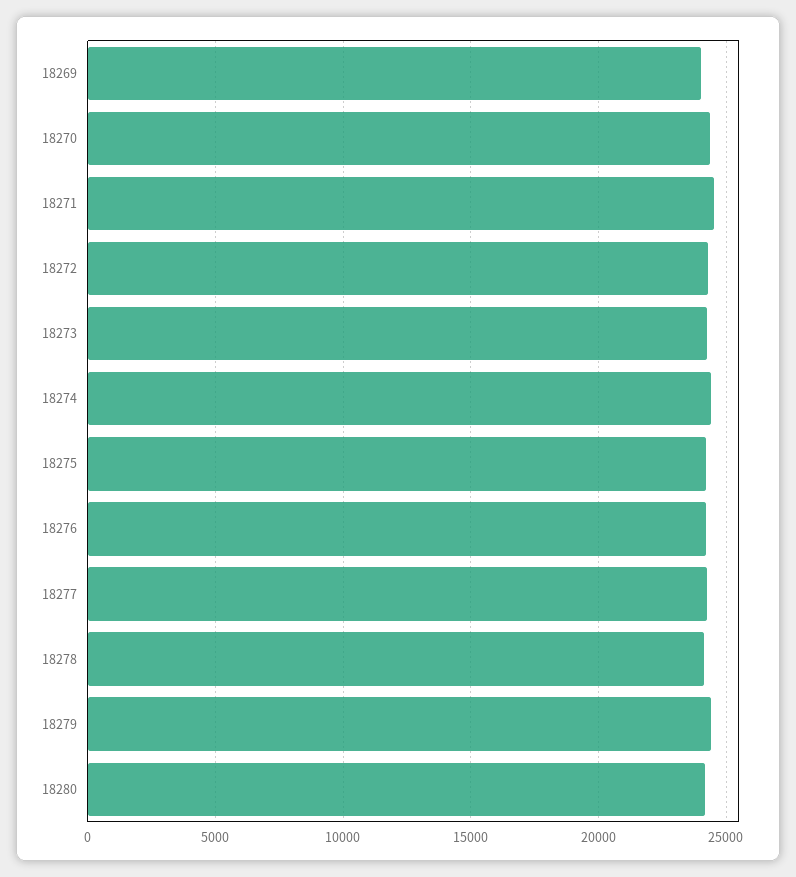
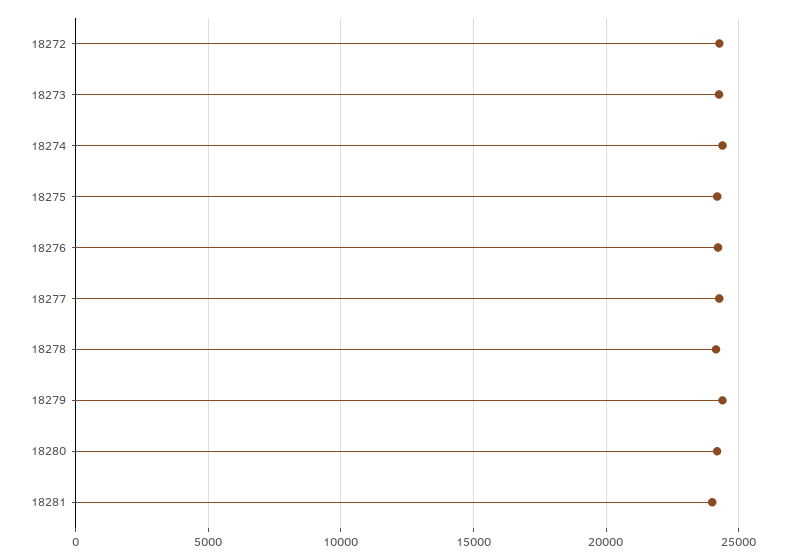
18269: 24000 -> none
18270: 24500 -> none
18271: 24500 -> none
18281: none -> 24000

